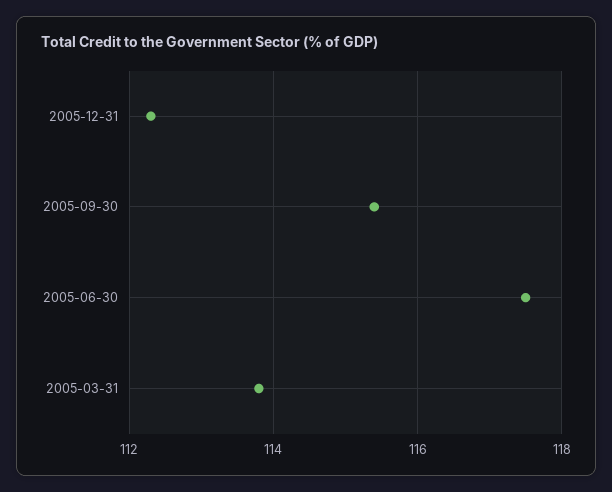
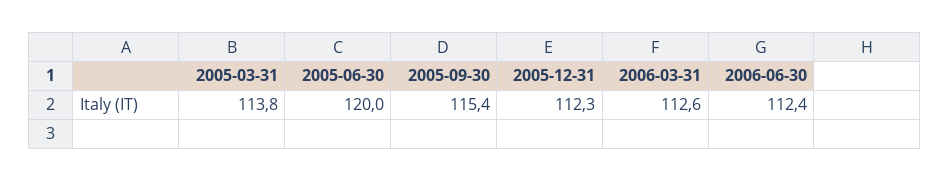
2005-06-30: 117.5 -> 120
2006-03-31: none -> 112.6
2006-06-30: none -> 112.4

